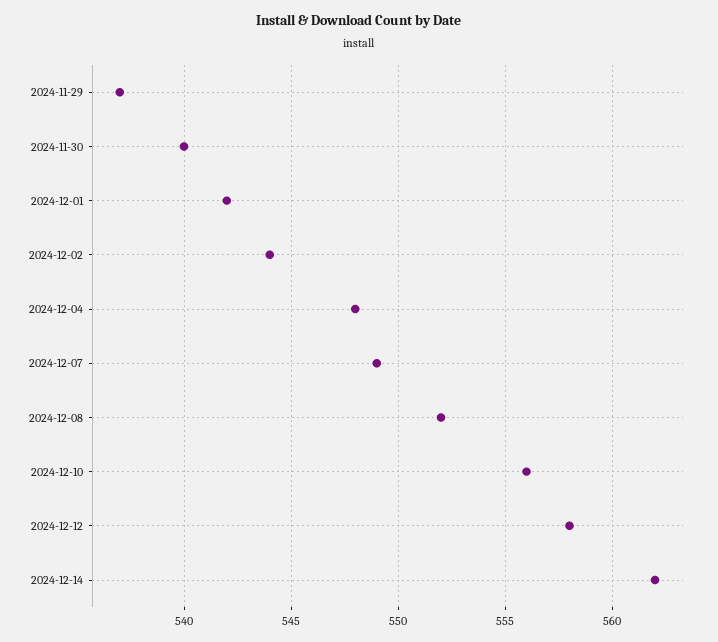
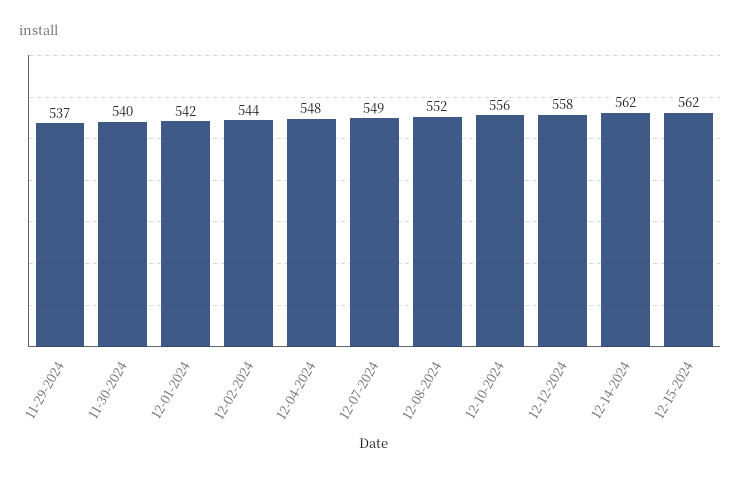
12-15-2024: none -> 562

